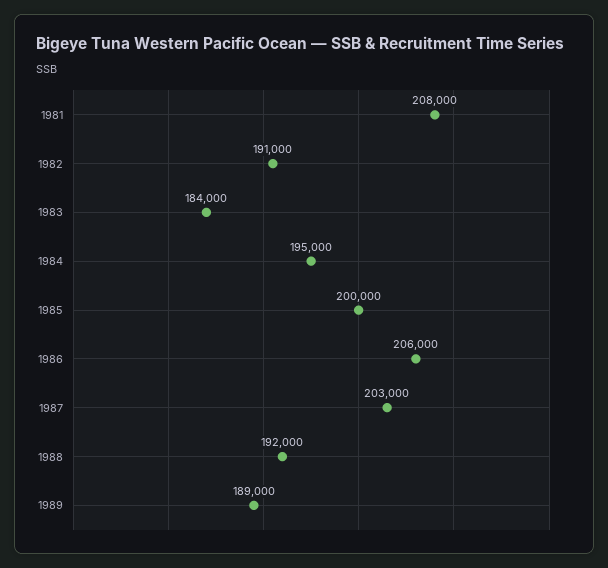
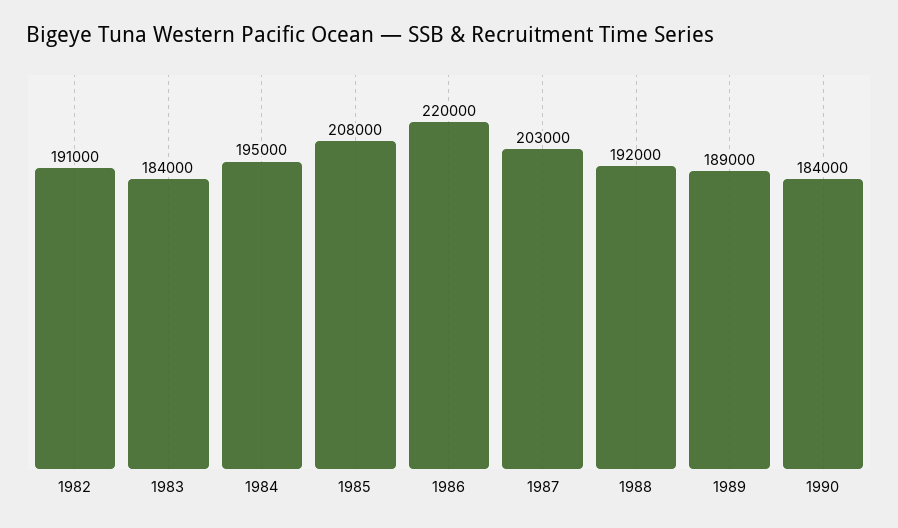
1981: 208000 -> none
1985: 200000 -> 208000
1986: 206000 -> 220000
1990: none -> 184000

